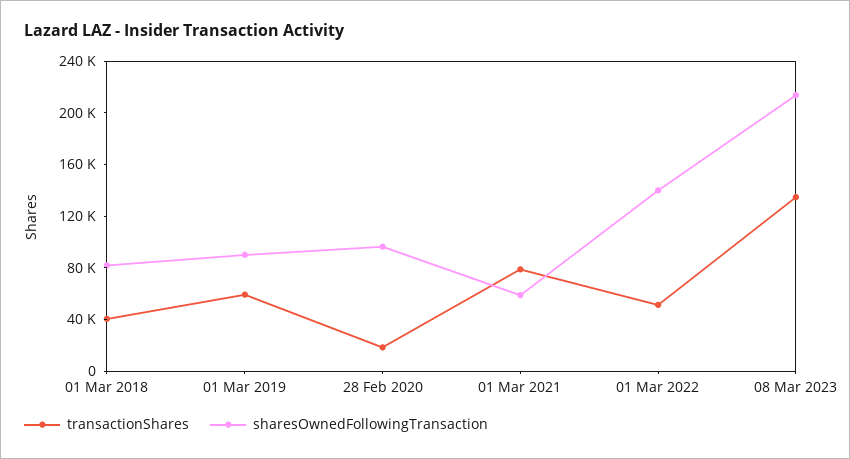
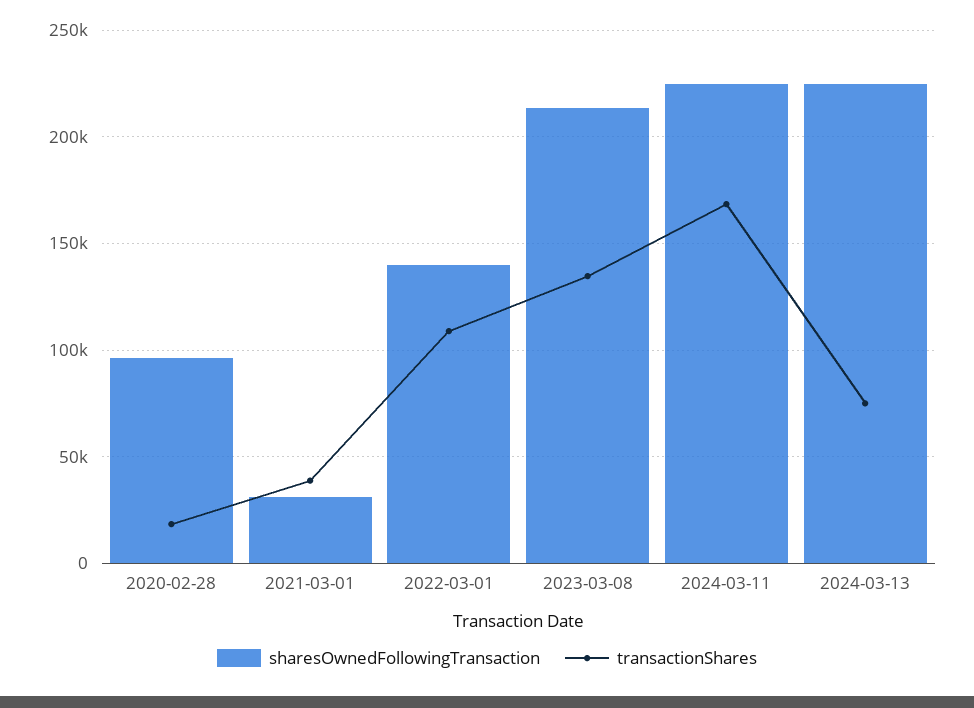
transactionShares, 01 Mar 2018: 40000 -> none
sharesOwnedFollowingTransaction, 01 Mar 2018: 80000 -> none
transactionShares, 01 Mar 2019: 60000 -> none
sharesOwnedFollowingTransaction, 01 Mar 2019: 90000 -> none
transactionShares, 01 Mar 2021: 80000 -> 40000
sharesOwnedFollowingTransaction, 01 Mar 2021: 60000 -> 30000
transactionShares, 01 Mar 2022: 50000 -> 110000
sharesOwnedFollowingTransaction, 2024-03-11: none -> 225000
transactionShares, 2024-03-11: none -> 170000
sharesOwnedFollowingTransaction, 2024-03-13: none -> 225000
transactionShares, 2024-03-13: none -> 75000

